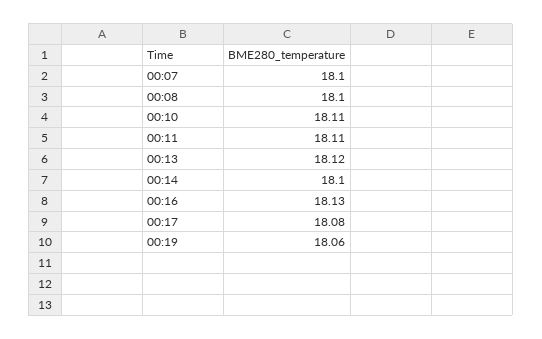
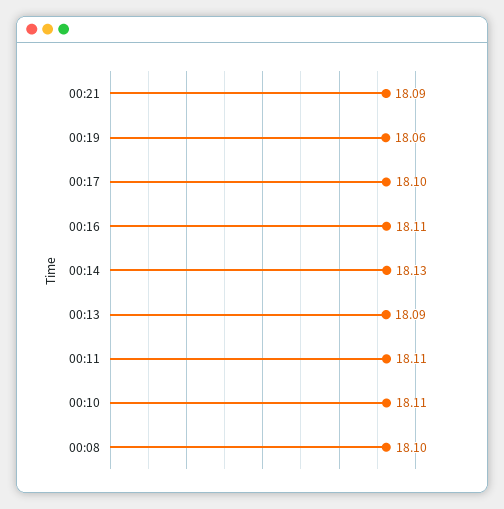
00:07: 18.1 -> none
00:13: 18.12 -> 18.09
00:14: 18.1 -> 18.13
00:16: 18.13 -> 18.11
00:17: 18.08 -> 18.1
00:21: none -> 18.09

